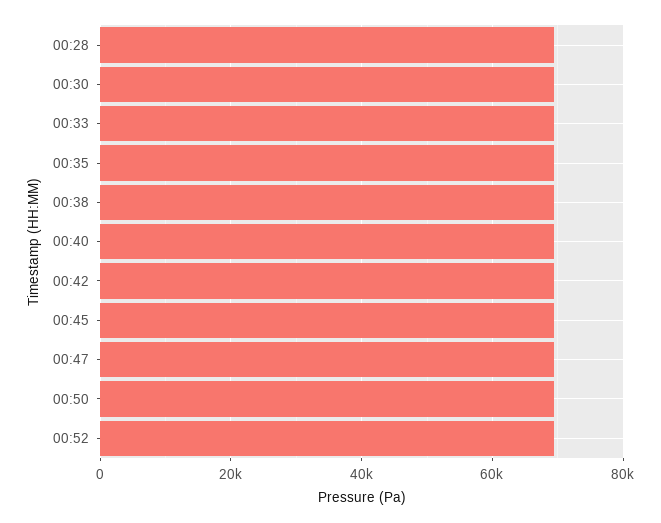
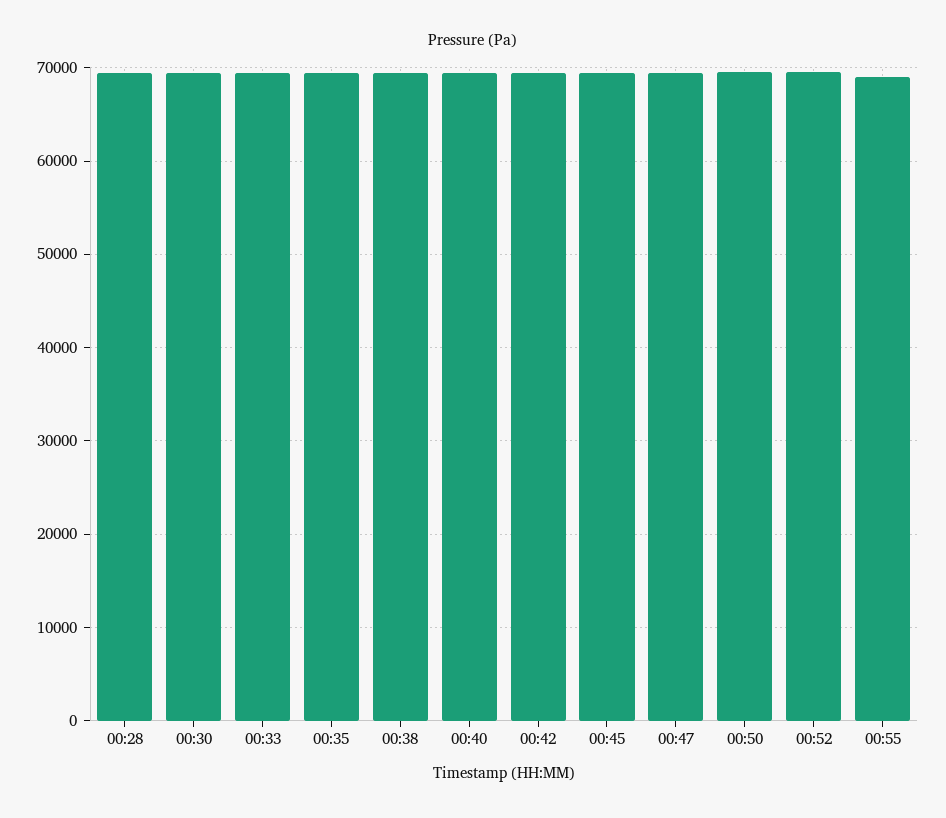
00:55: none -> 69000

